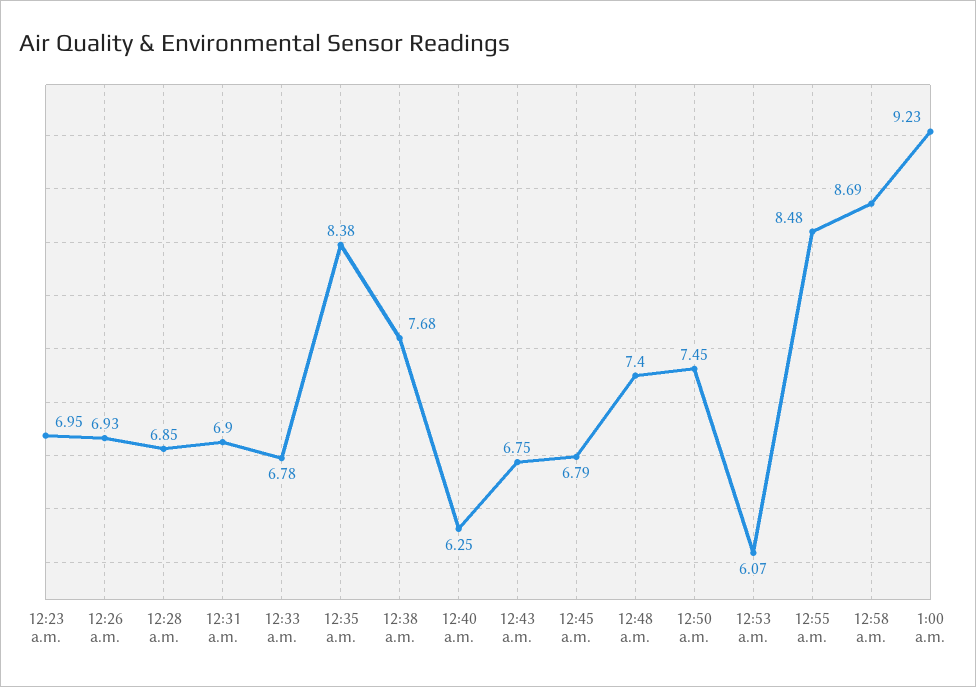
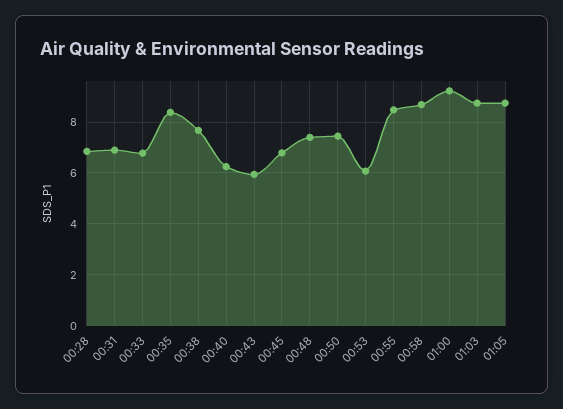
12:23 a.m.: 6.95 -> none
12:26 a.m.: 6.93 -> none
12:43 a.m.: 6.75 -> 6
01:03: none -> 8.75
01:05: none -> 8.75

